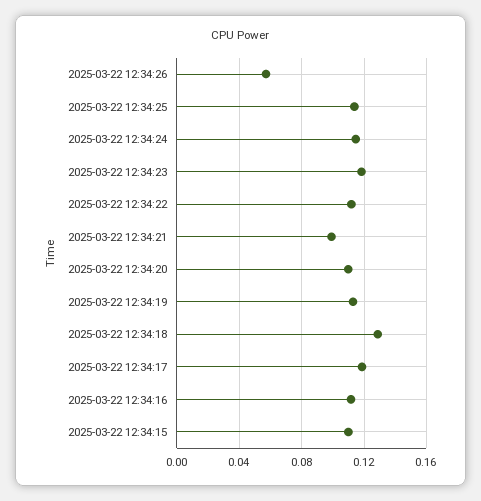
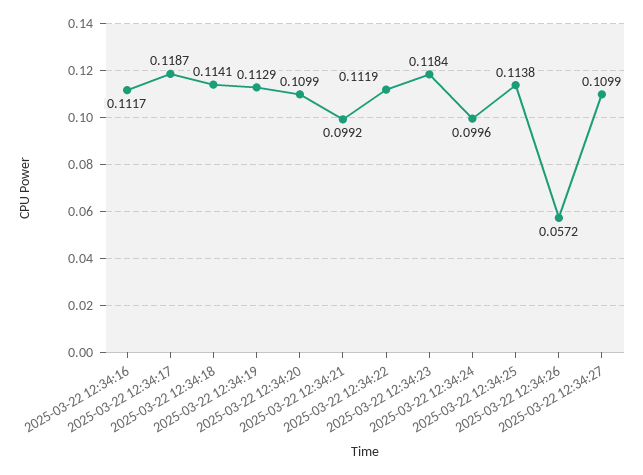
2025-03-22 12:34:24: 0.115 -> 0.0996
2025-03-22 12:34:18: 0.13 -> 0.1141
2025-03-22 12:34:15: 0.11 -> none
2025-03-22 12:34:27: none -> 0.1099

